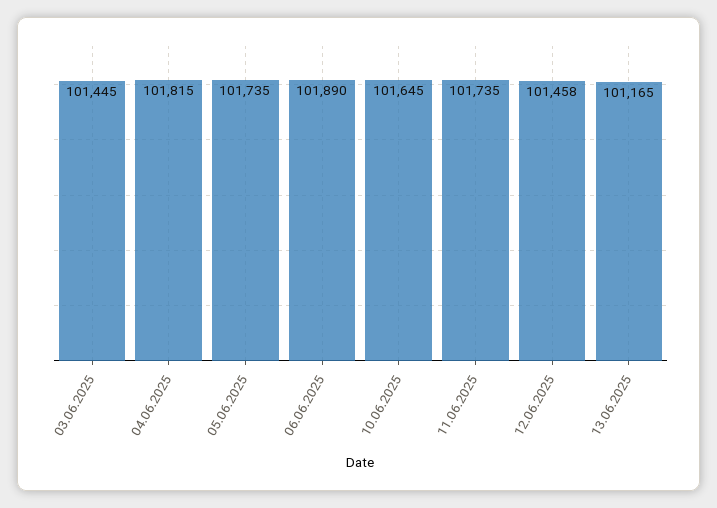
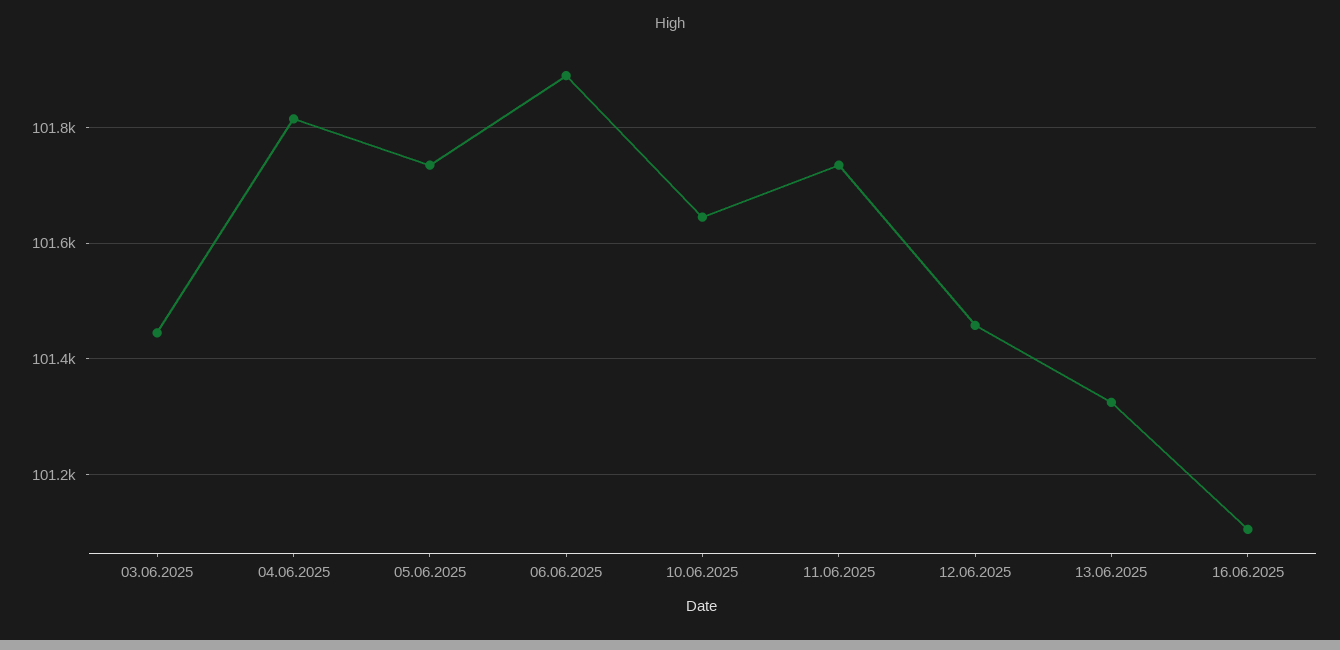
13.06.2025: 101165 -> 101320
16.06.2025: none -> 101100

